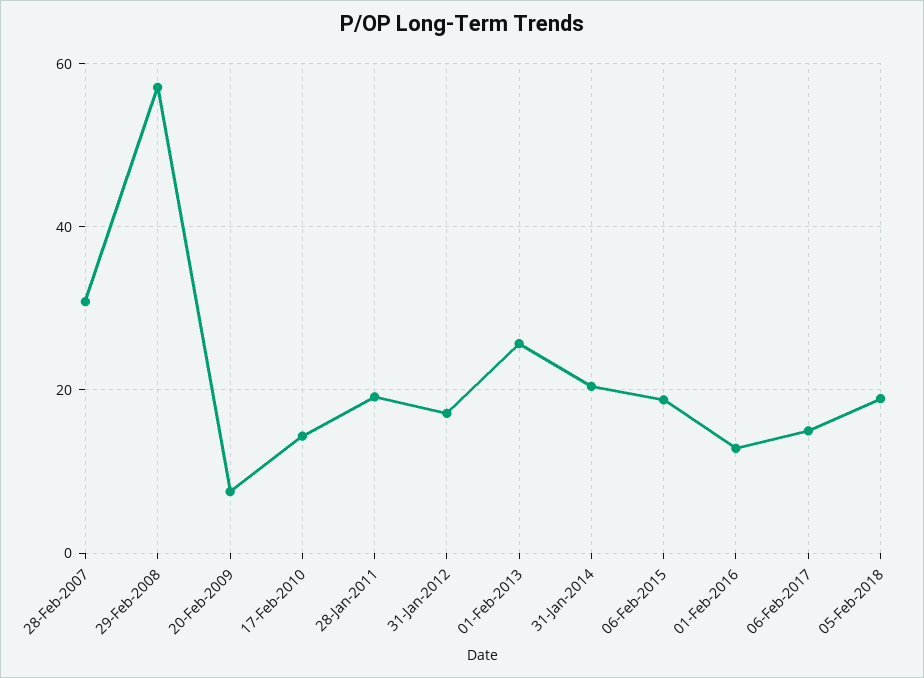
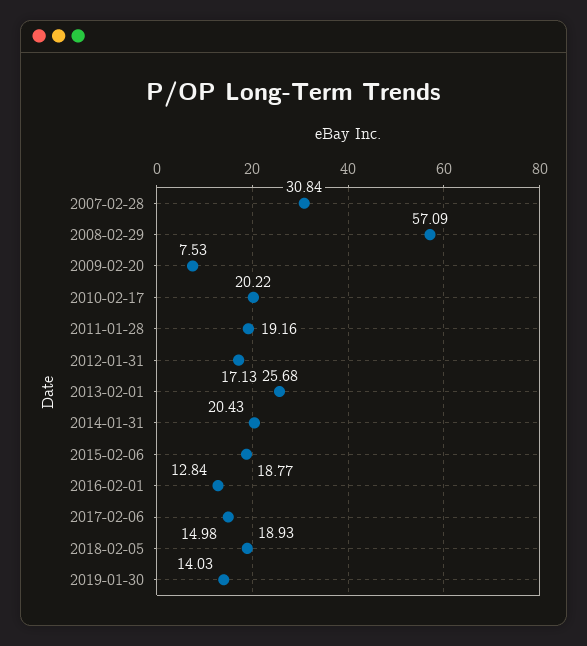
17-Feb-2010: 14 -> 20.22
2019-01-30: none -> 14.03

